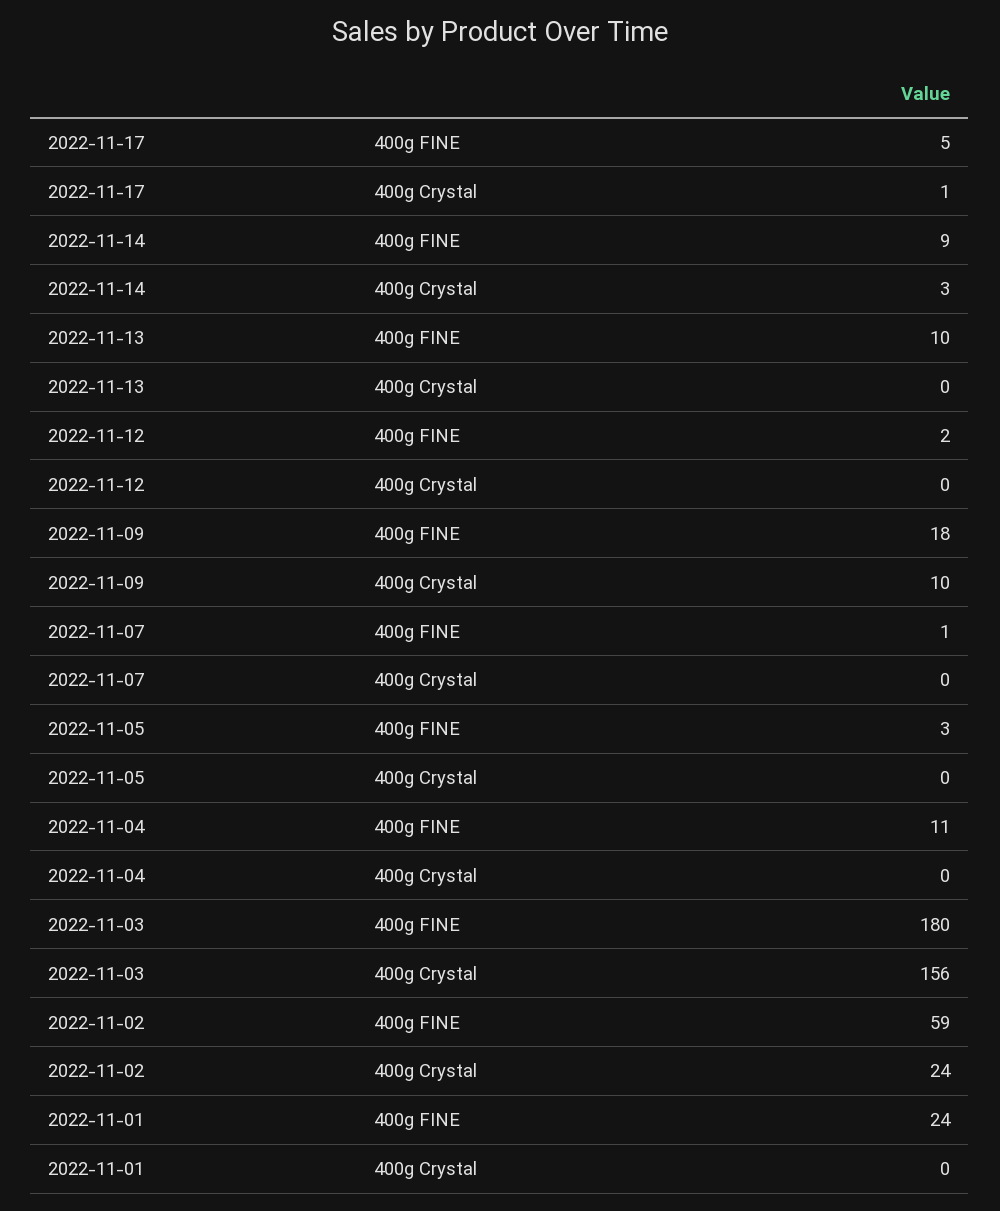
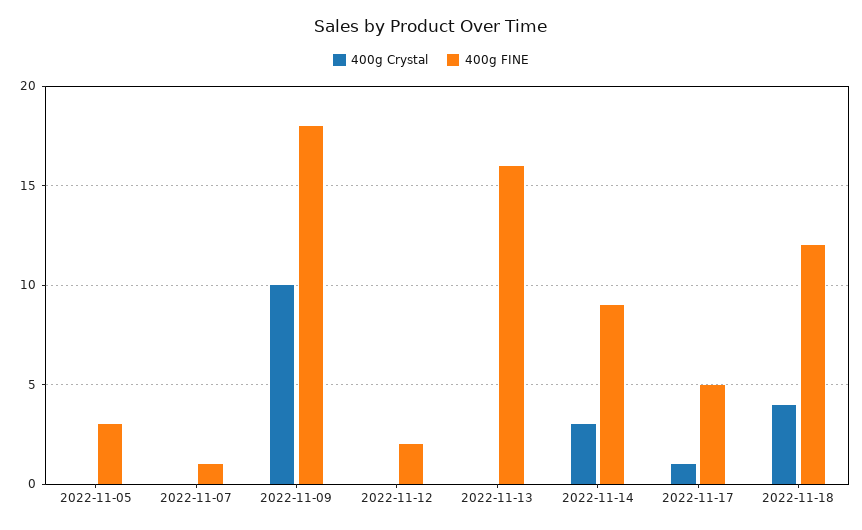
400g FINE, 2022-11-13: 10 -> 16
400g FINE, 2022-11-04: 11 -> none
400g Crystal, 2022-11-04: 0 -> none
400g FINE, 2022-11-03: 180 -> none
400g Crystal, 2022-11-03: 156 -> none
400g FINE, 2022-11-02: 59 -> none
400g Crystal, 2022-11-02: 24 -> none
400g FINE, 2022-11-01: 24 -> none
400g Crystal, 2022-11-01: 0 -> none
400g Crystal, 2022-11-18: none -> 4
400g FINE, 2022-11-18: none -> 12

